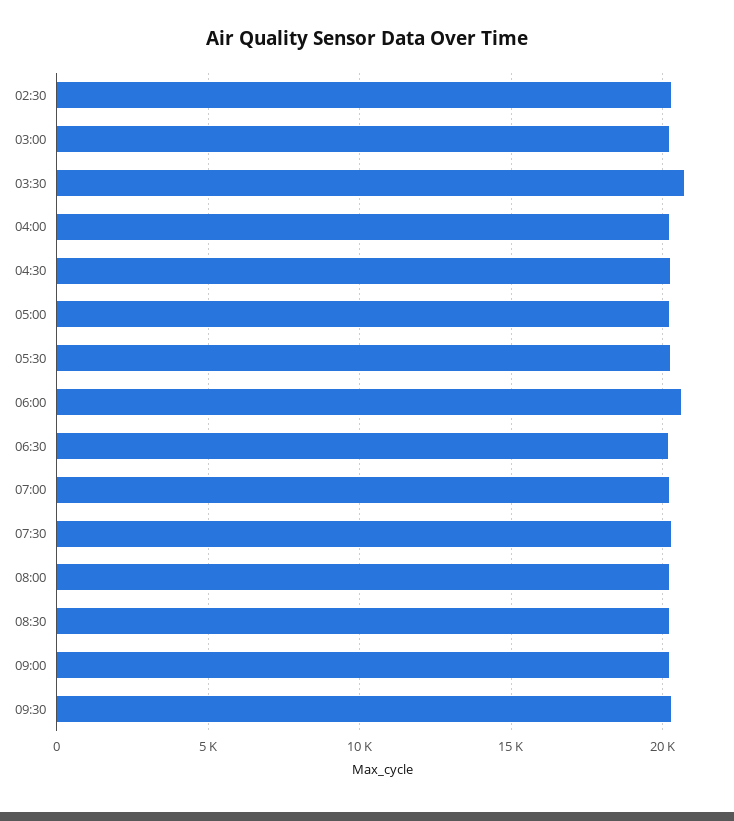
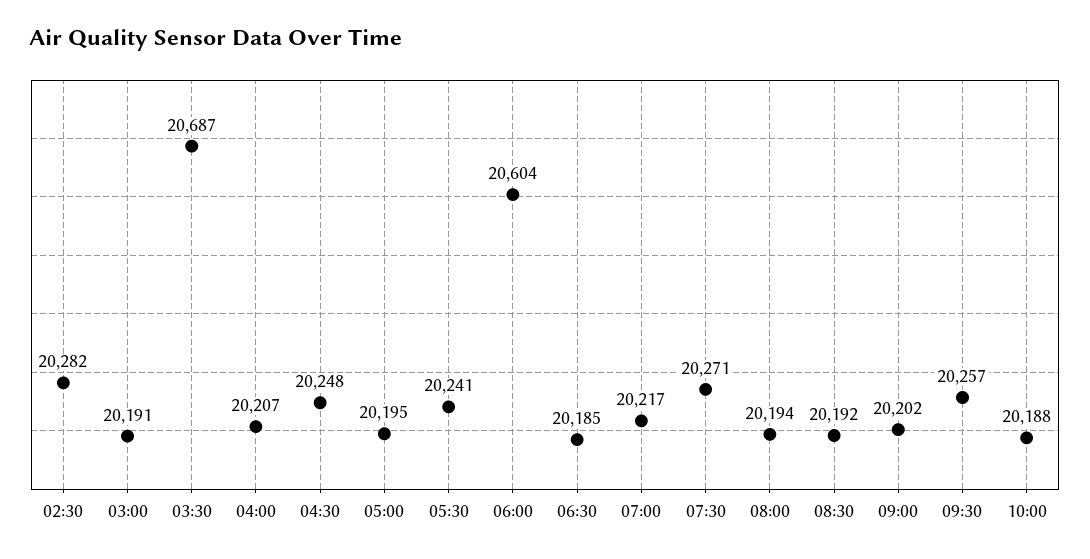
10:00: none -> 20188

